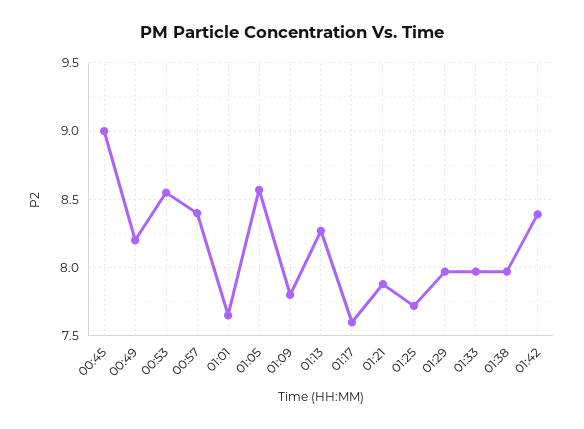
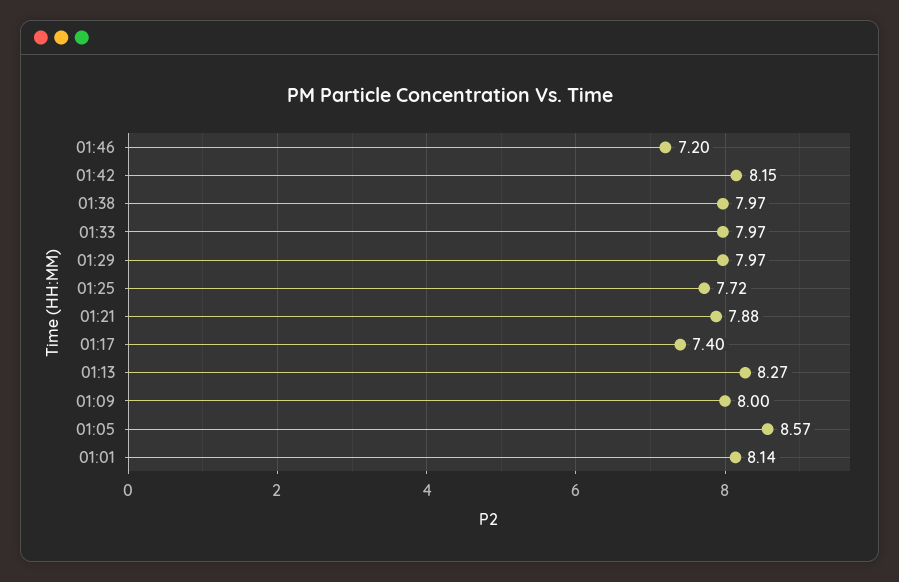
00:45: 9 -> none
00:49: 8.2 -> none
00:53: 8.55 -> none
00:57: 8.4 -> none
01:01: 7.65 -> 8.14
01:09: 7.8 -> 8
01:17: 7.6 -> 7.4
01:42: 8.4 -> 8.15
01:46: none -> 7.2

